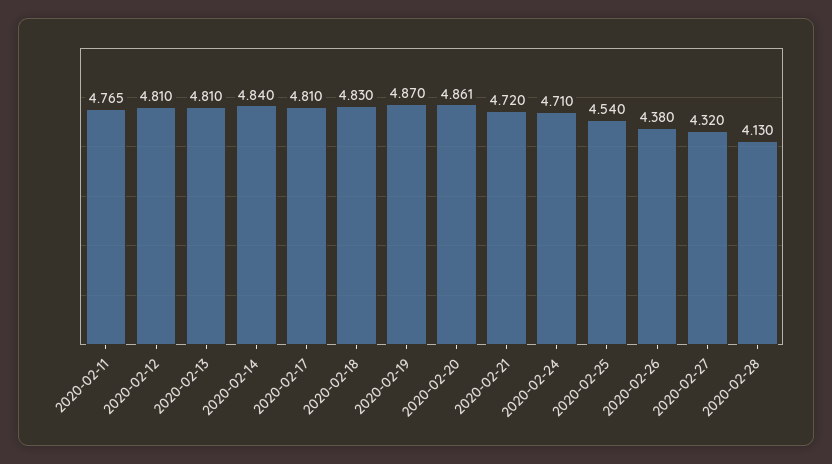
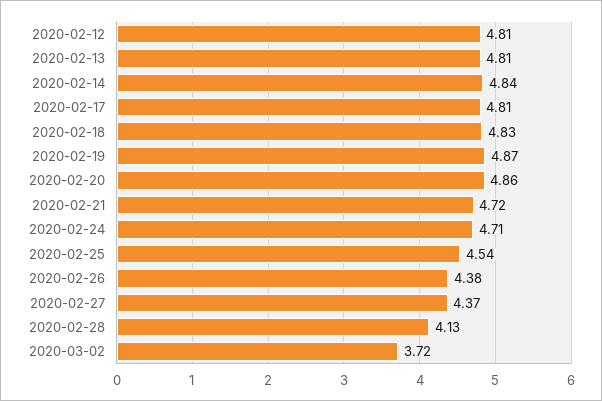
2020-02-11: 4.765 -> none
2020-02-27: 4.32 -> 4.37
2020-03-02: none -> 3.72

